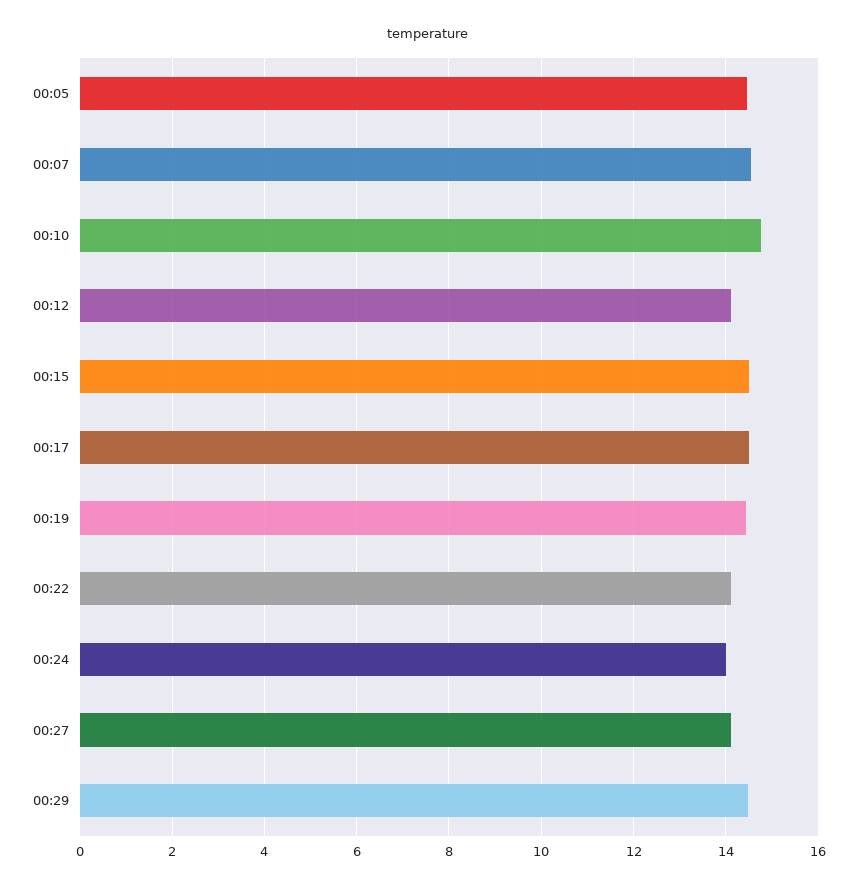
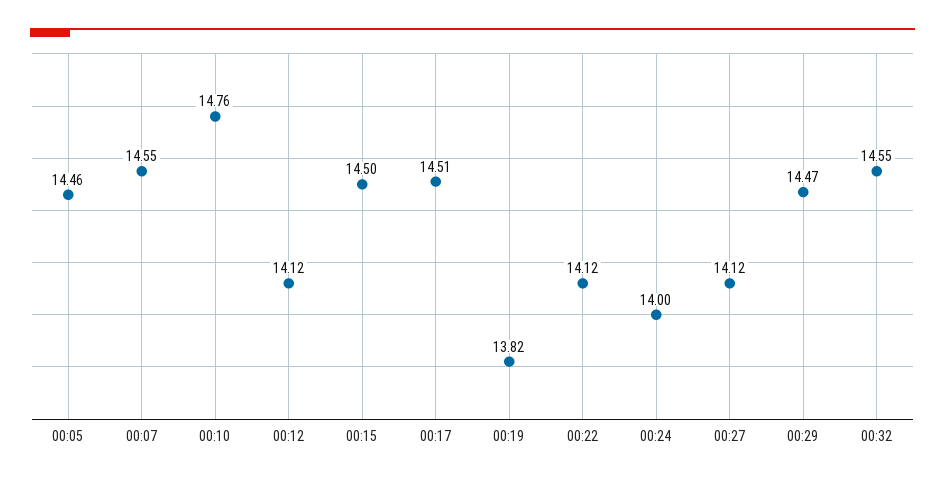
00:19: 14.4 -> 13.82
00:32: none -> 14.55

